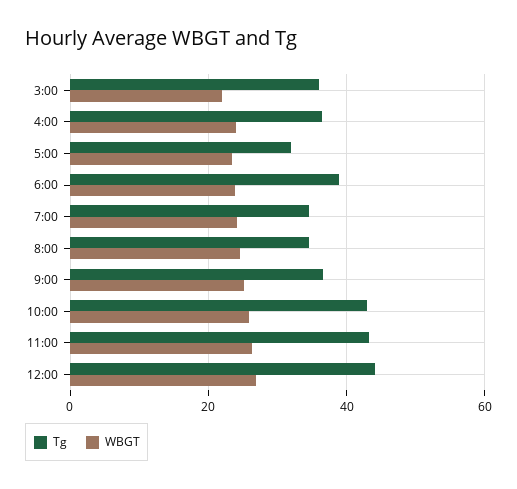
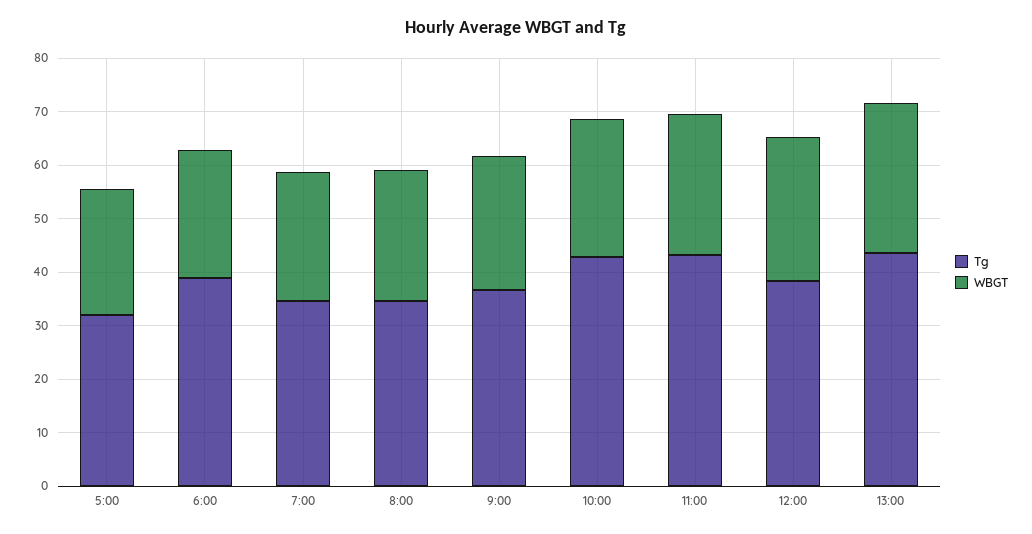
Tg, 3:00: 36 -> none
WBGT, 3:00: 22 -> none
Tg, 4:00: 36 -> none
WBGT, 4:00: 24 -> none
Tg, 12:00: 44 -> 38
Tg, 13:00: none -> 44
WBGT, 13:00: none -> 28

